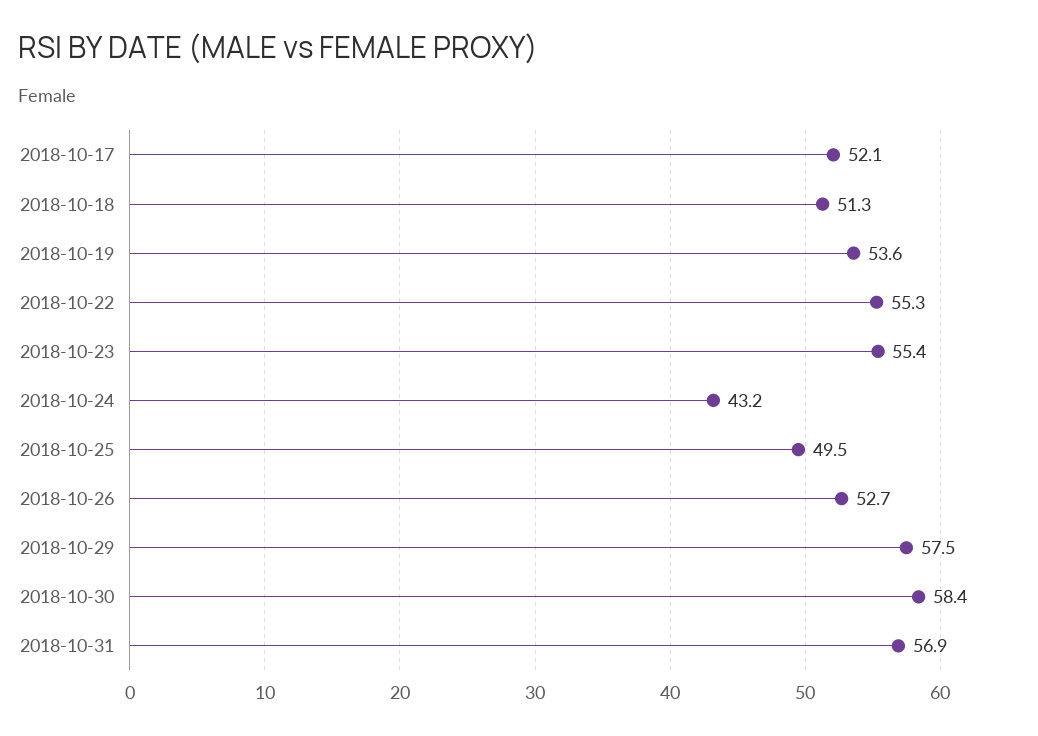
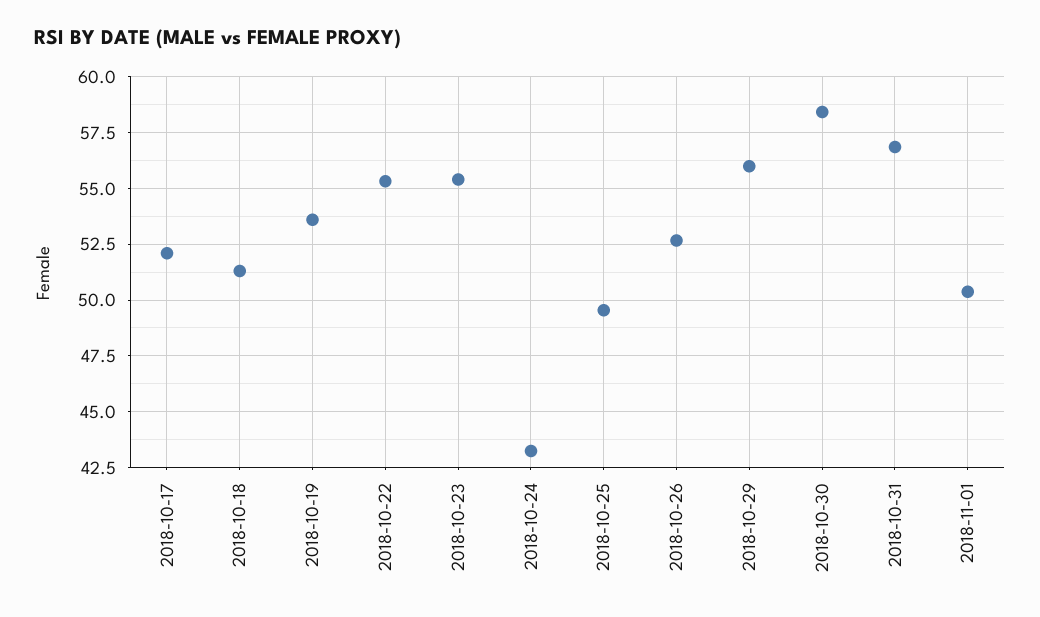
2018-10-29: 57.5 -> 56
2018-11-01: none -> 50.5

